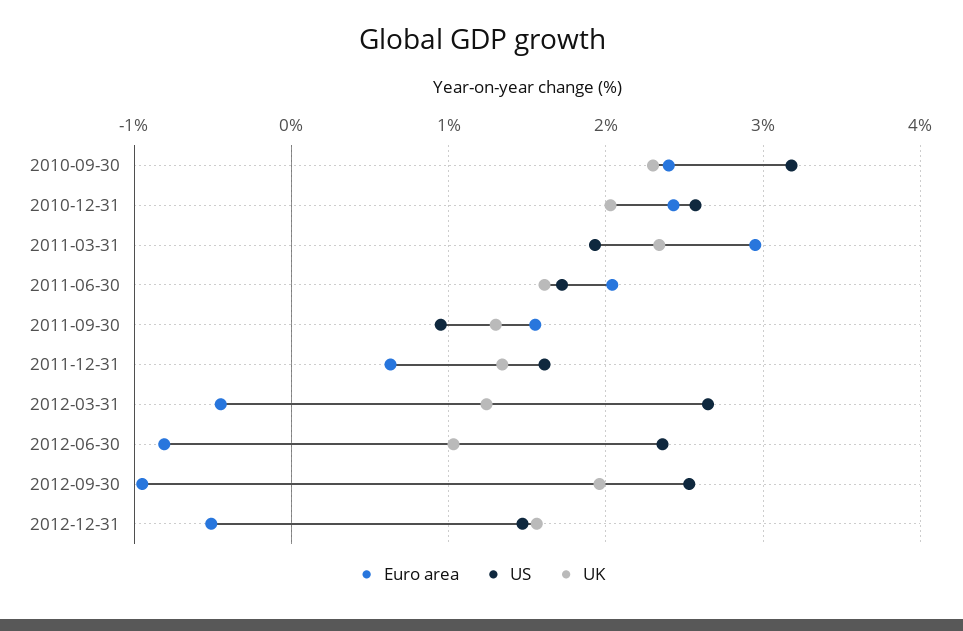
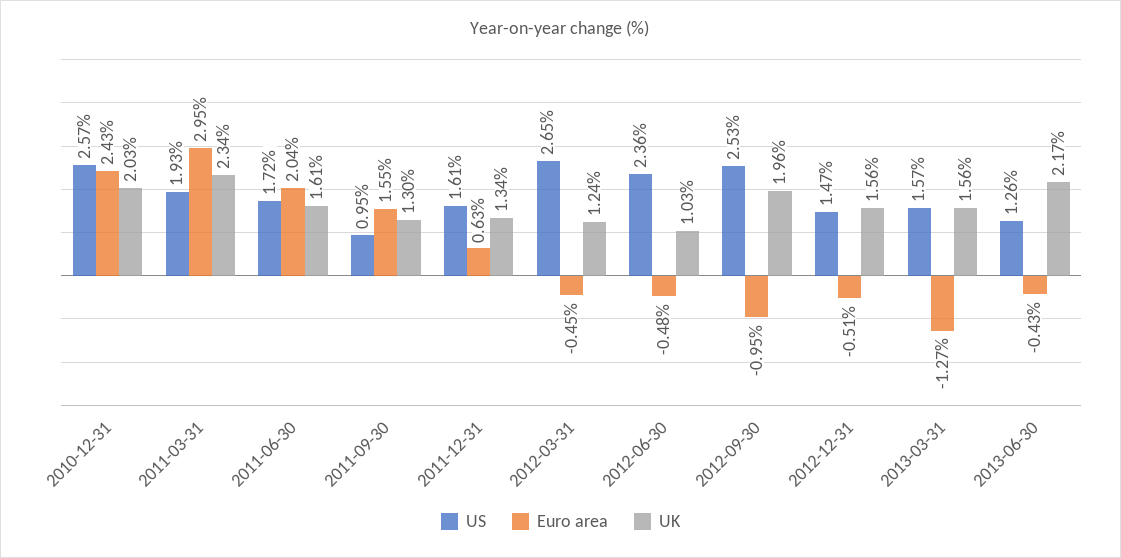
Euro area, 2010-09-30: 2.4 -> none
US, 2010-09-30: 3.2 -> none
UK, 2010-09-30: 2.3 -> none
Euro area, 2012-06-30: -0.8 -> -0.48
US, 2013-03-31: none -> 1.57
Euro area, 2013-03-31: none -> -1.27
UK, 2013-03-31: none -> 1.56
US, 2013-06-30: none -> 1.26
Euro area, 2013-06-30: none -> -0.43
UK, 2013-06-30: none -> 2.17

